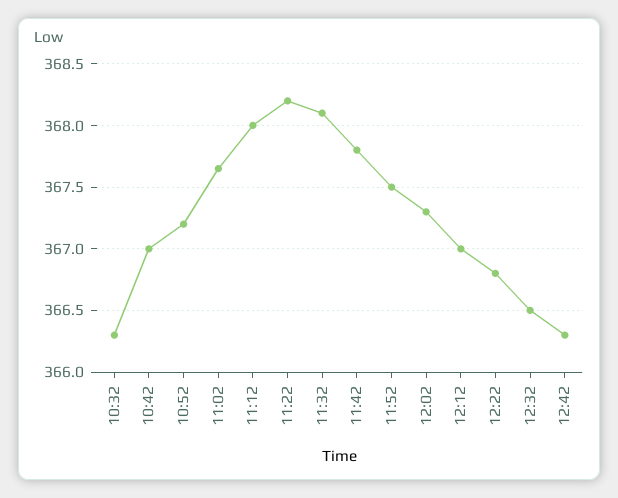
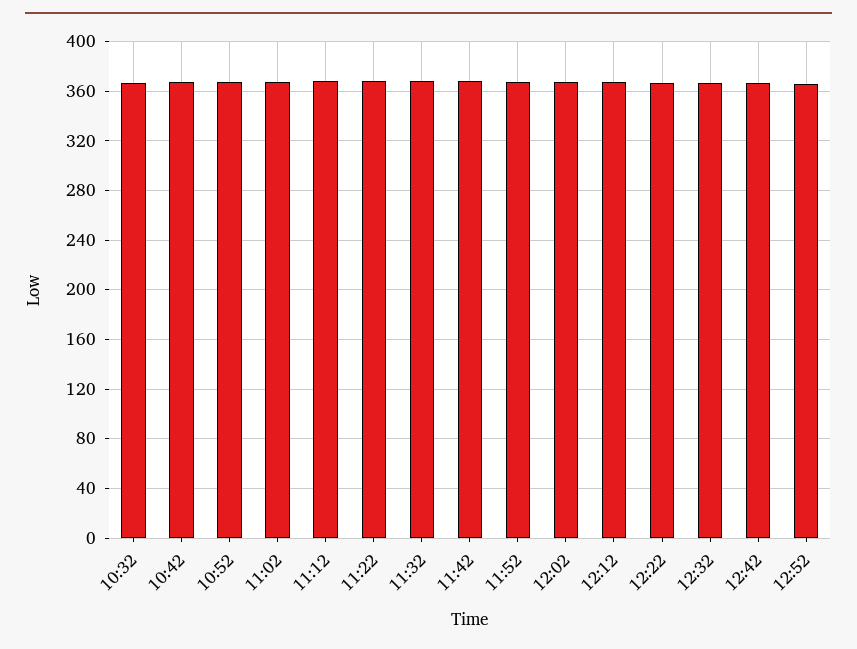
12:52: none -> 365

